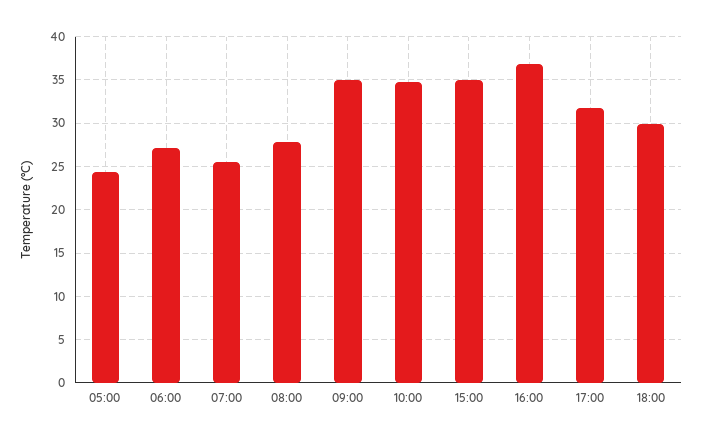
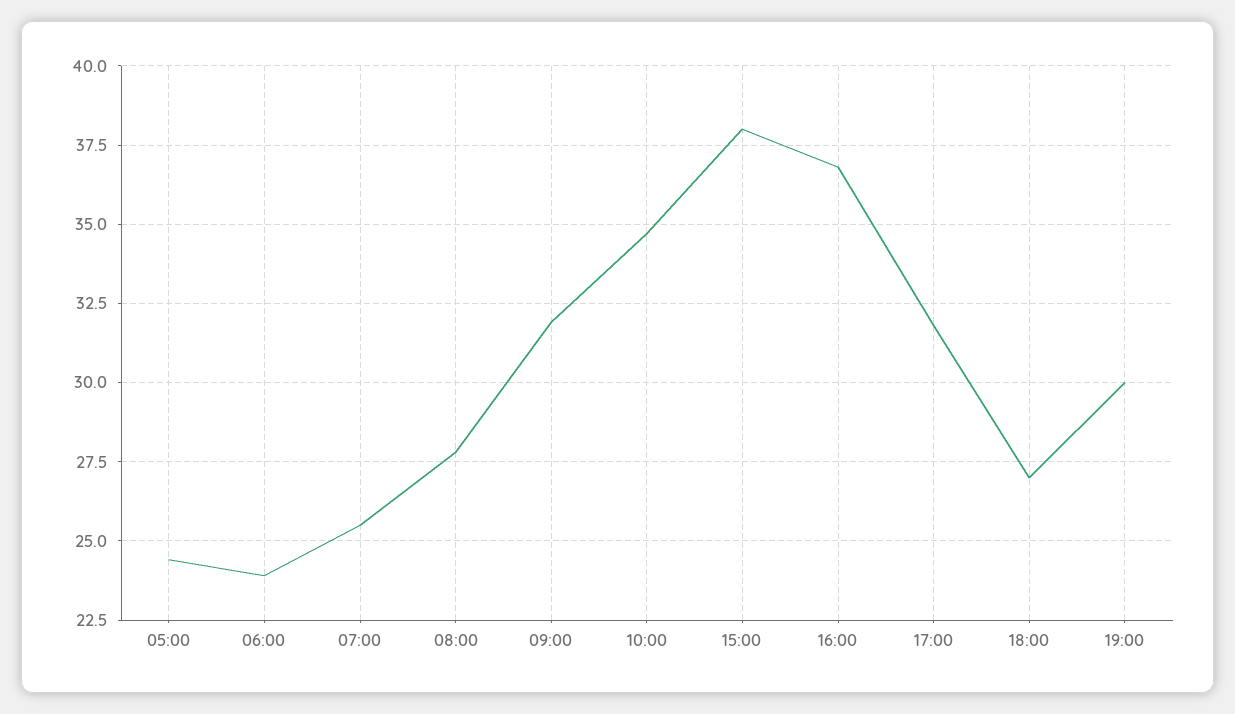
06:00: 27 -> 24
09:00: 35 -> 32
15:00: 35 -> 38
18:00: 30 -> 27
19:00: none -> 30

